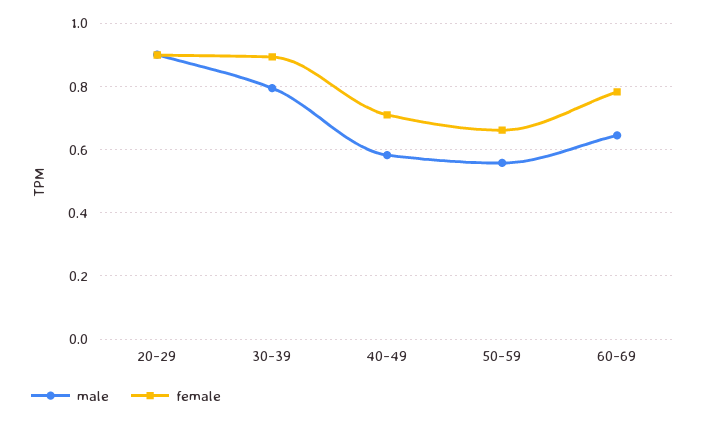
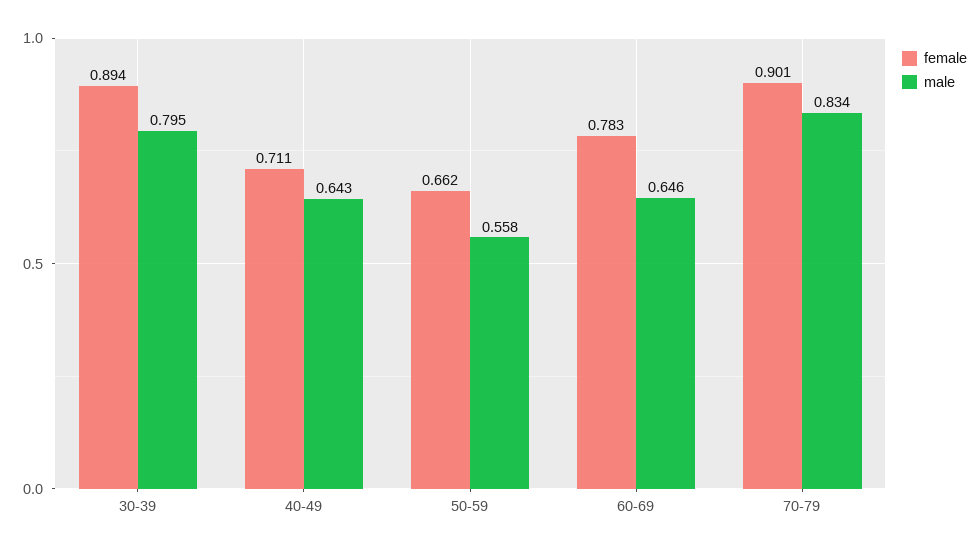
male, 20-29: 0.9 -> none
female, 20-29: 0.9 -> none
male, 40-49: 0.58 -> 0.643
female, 70-79: none -> 0.901
male, 70-79: none -> 0.834

